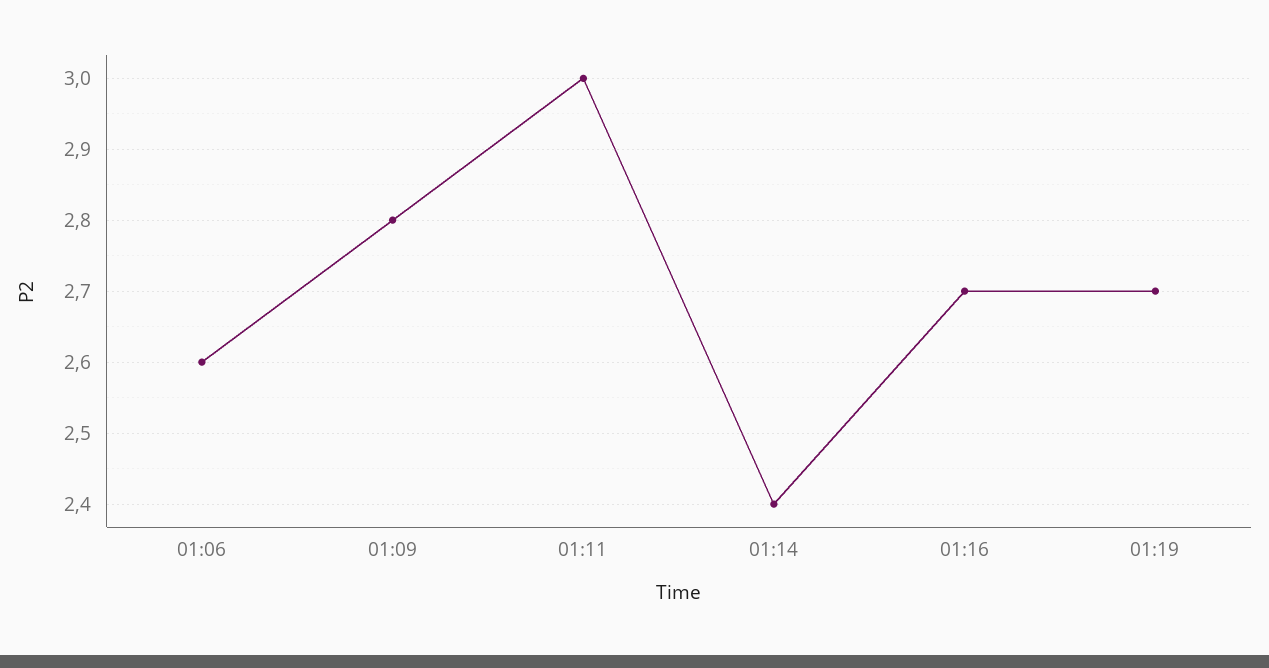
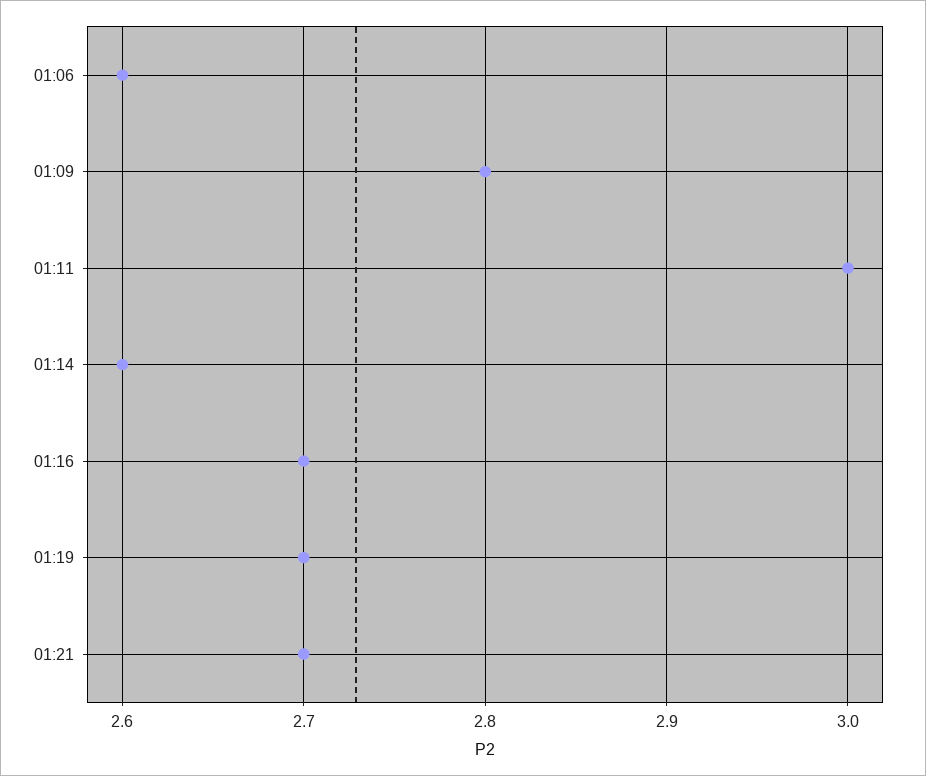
01:14: 2.4 -> 2.6
01:21: none -> 2.7

